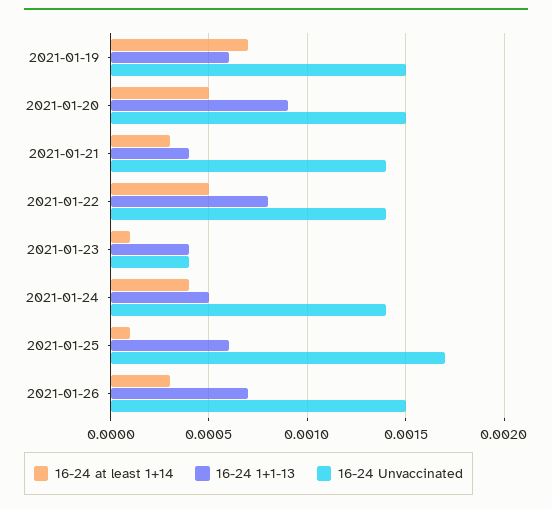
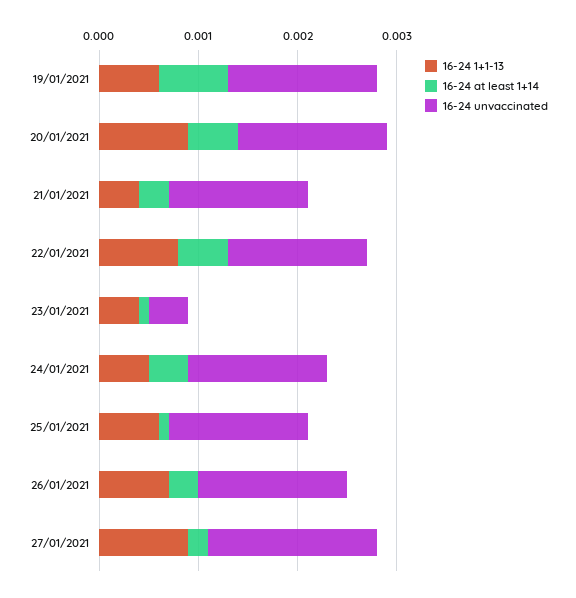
16-24 Unvaccinated, 2021-01-25: 0.0017 -> 0.0014
16-24 1+1-13, 27/01/2021: none -> 0.0009
16-24 at least 1+14, 27/01/2021: none -> 0.0002
16-24 Unvaccinated, 27/01/2021: none -> 0.0017

